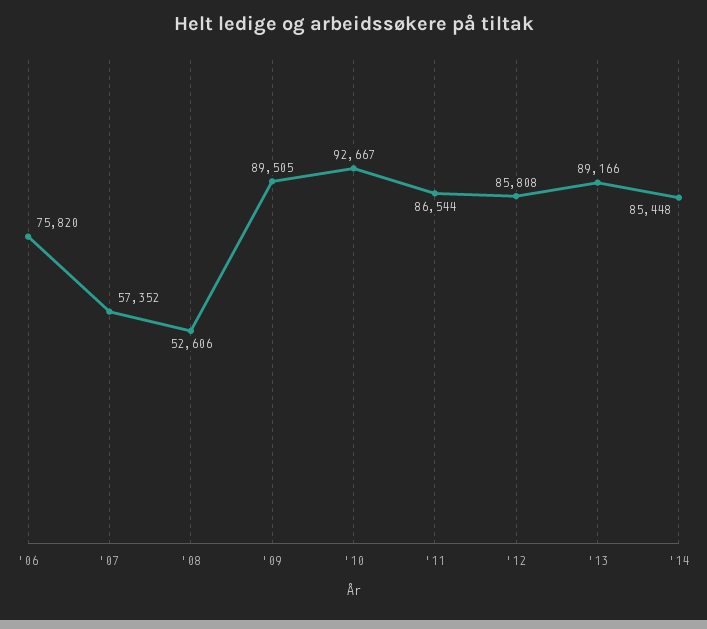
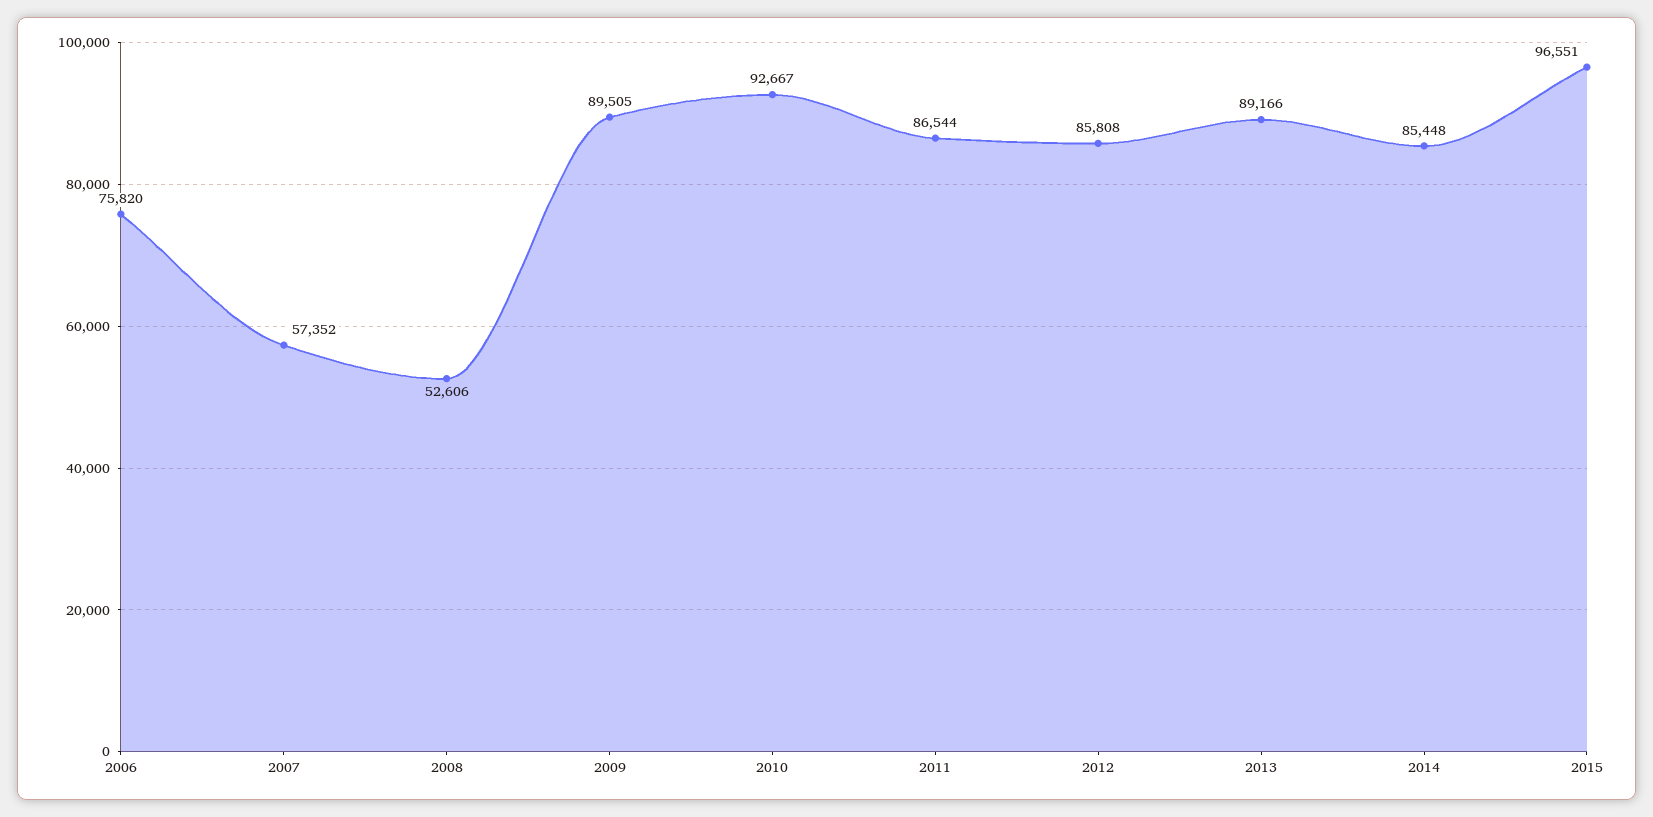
2015: none -> 96551

